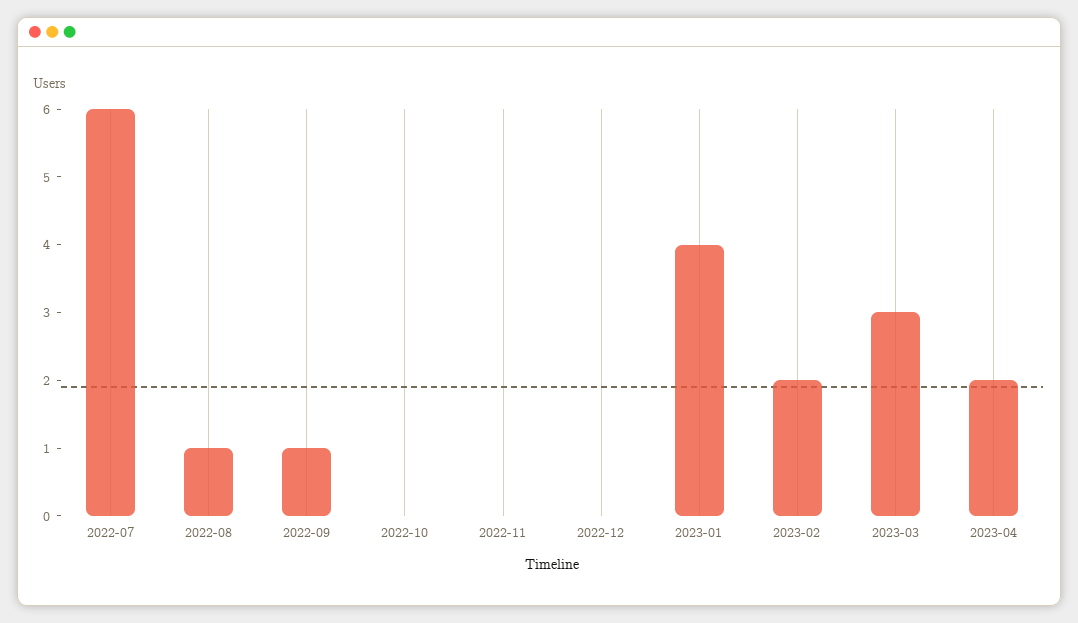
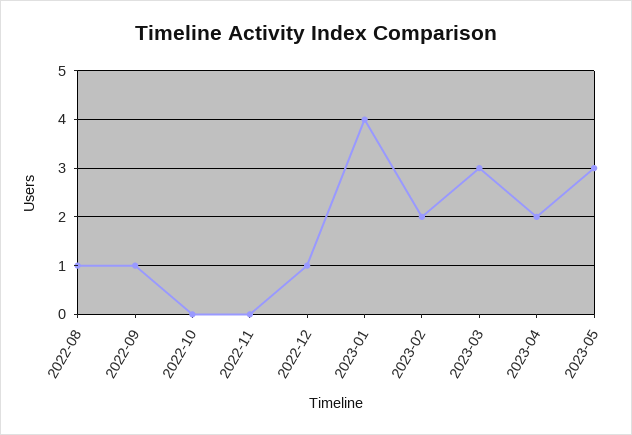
2022-07: 6 -> none
2022-12: 0 -> 1
2023-05: none -> 3

